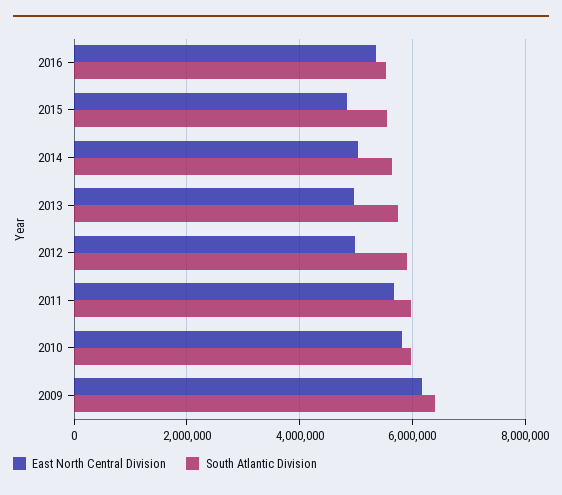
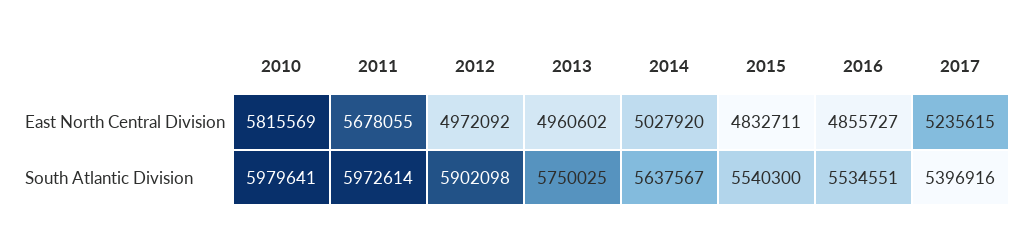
East North Central Division, 2016: 5400000 -> 4855727
East North Central Division, 2009: 6200000 -> none
South Atlantic Division, 2009: 6400000 -> none
East North Central Division, 2017: none -> 5235615
South Atlantic Division, 2017: none -> 5396916

